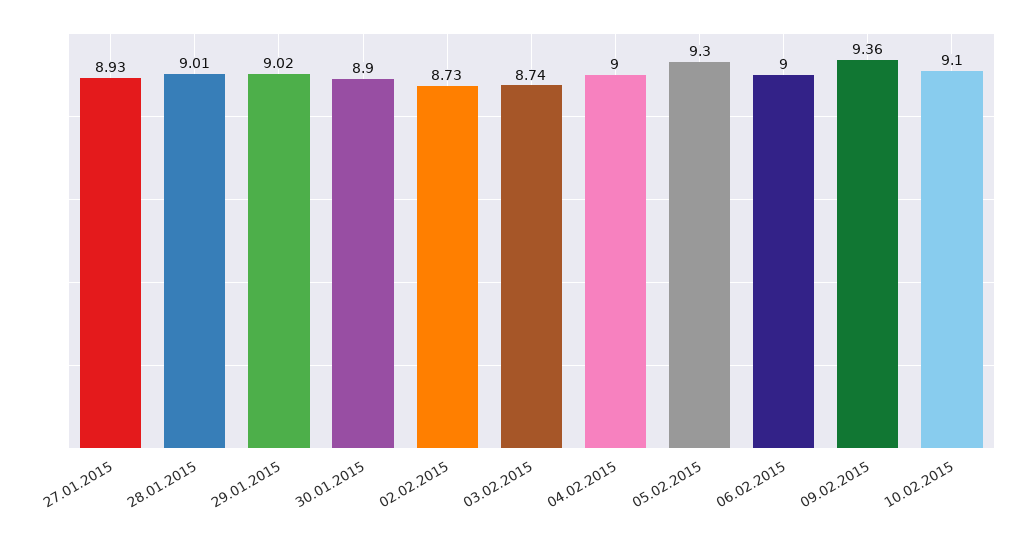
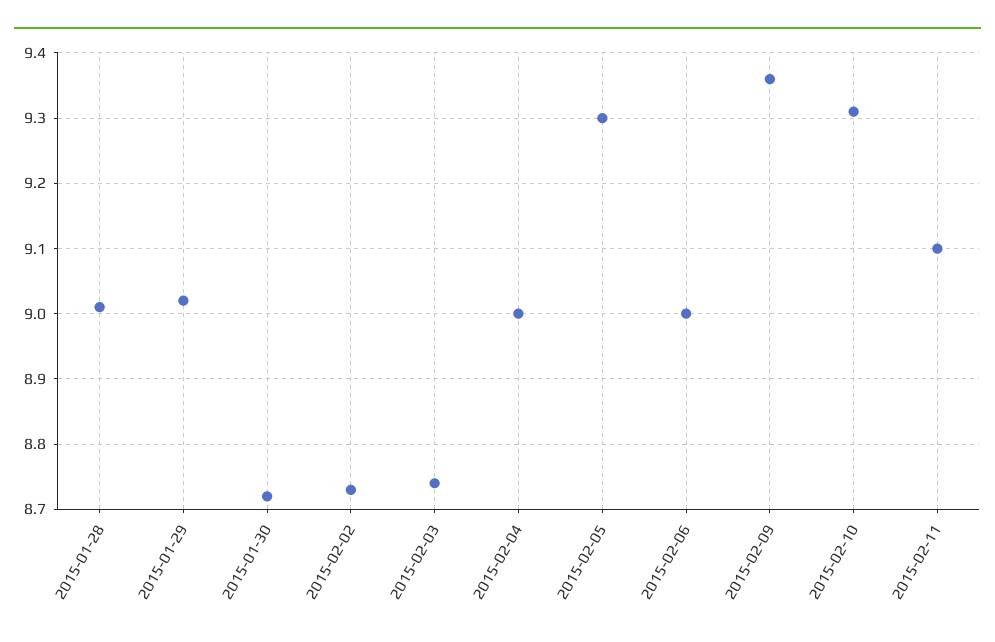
27.01.2015: 8.93 -> none
30.01.2015: 8.9 -> 8.72
10.02.2015: 9.1 -> 9.31
2015-02-11: none -> 9.1

